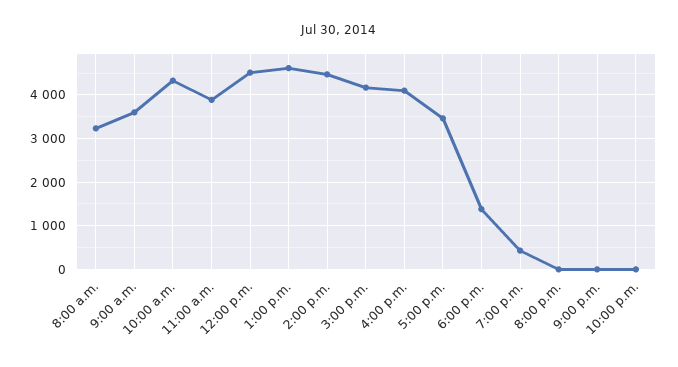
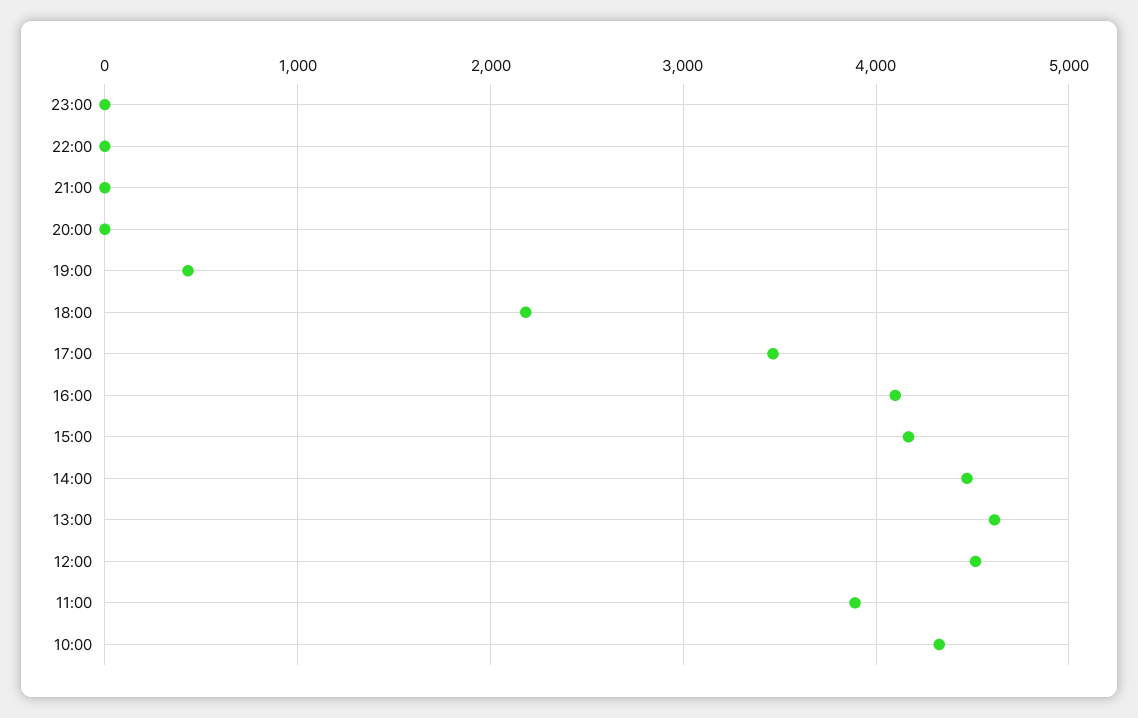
8:00 a.m.: 3200 -> none
9:00 a.m.: 3600 -> none
6:00 p.m.: 1400 -> 2200
23:00: none -> 0

